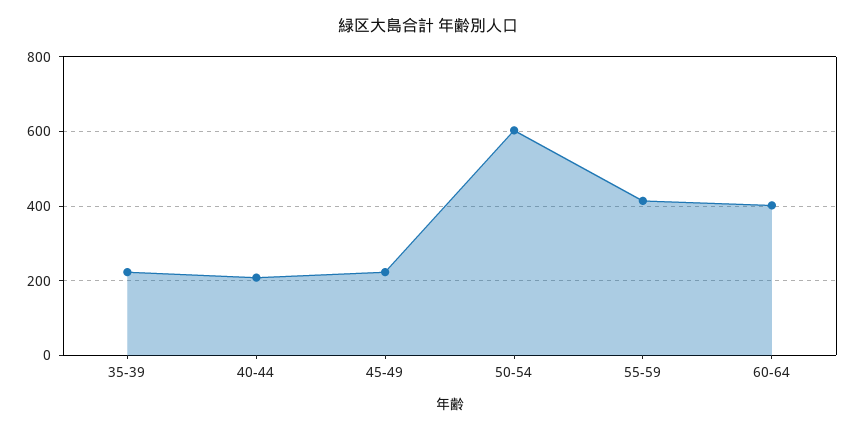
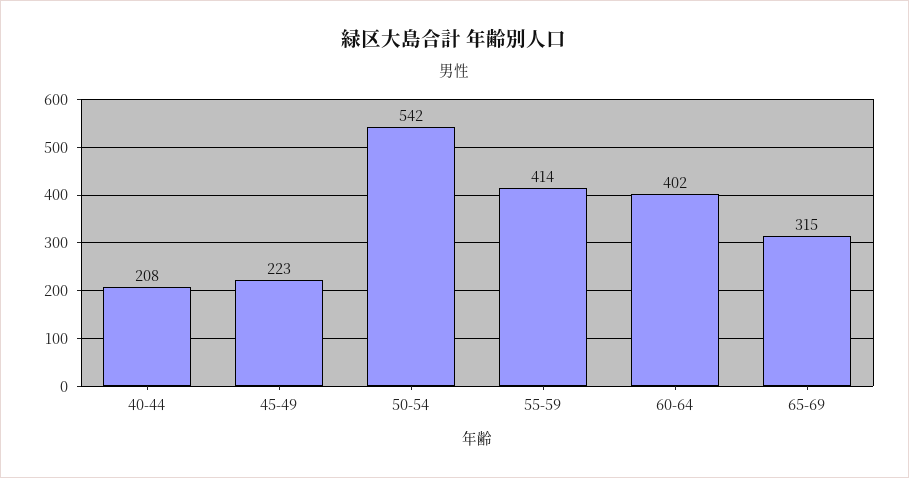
35-39: 220 -> none
50-54: 600 -> 542
65-69: none -> 315

